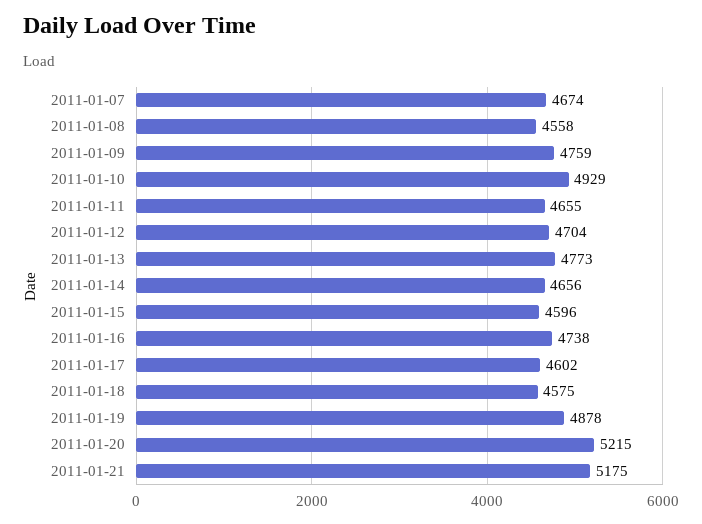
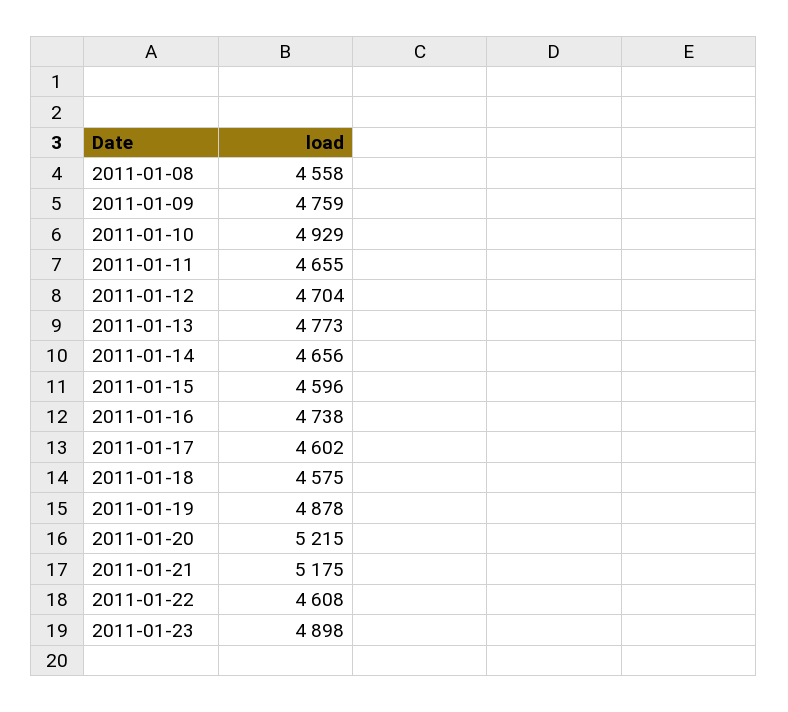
2011-01-07: 4674 -> none
2011-01-22: none -> 4608
2011-01-23: none -> 4898

